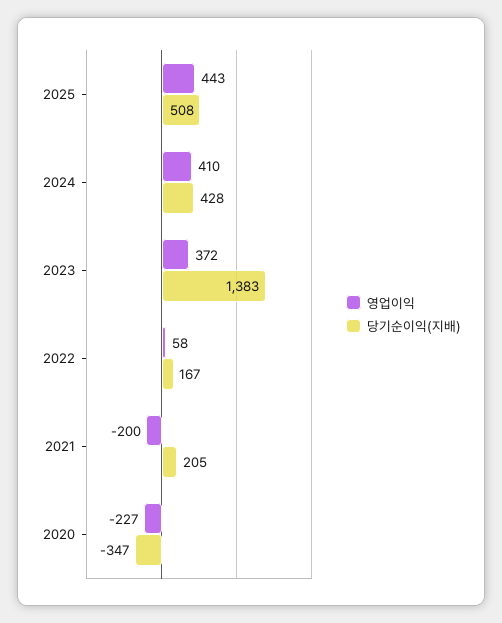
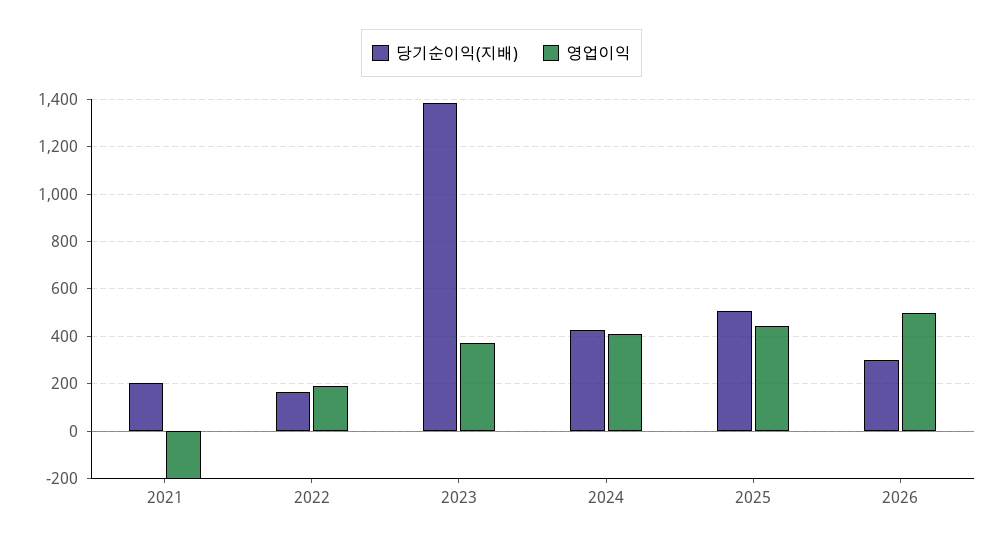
영업이익, 2022: 58 -> 200
영업이익, 2020: -227 -> none
당기순이익(지배), 2020: -347 -> none
당기순이익(지배), 2026: none -> 300
영업이익, 2026: none -> 500

